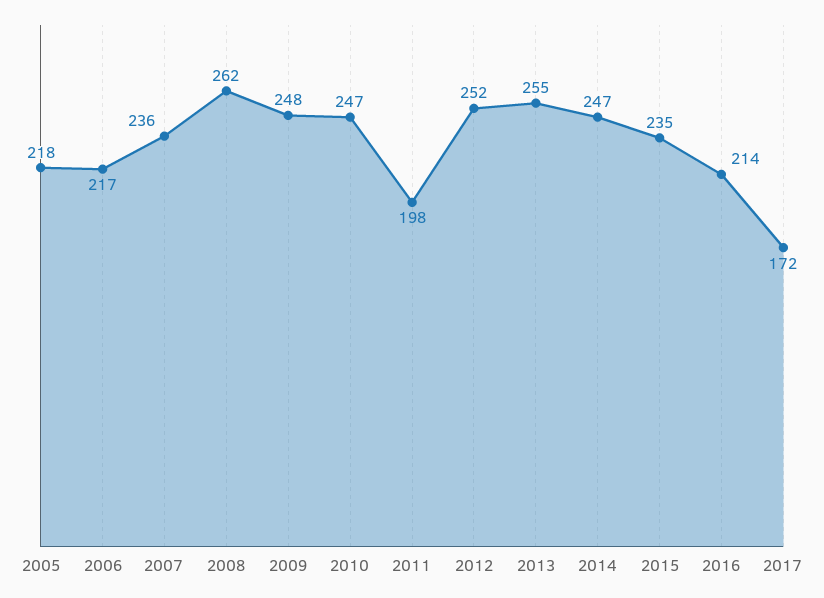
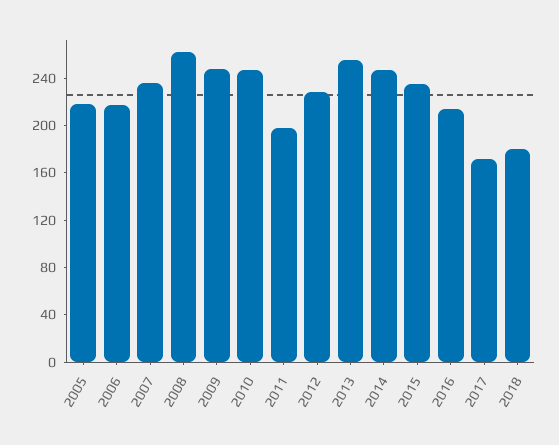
2012: 252 -> 230
2018: none -> 180

